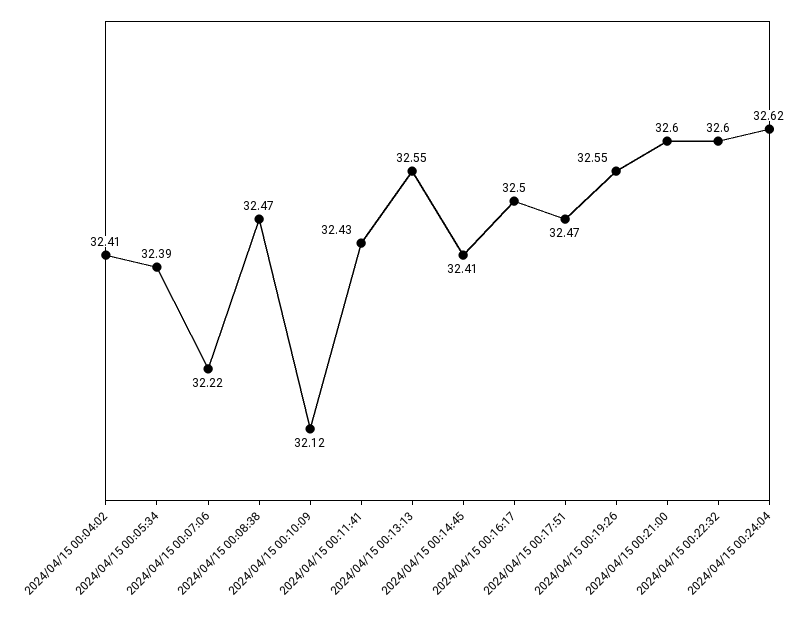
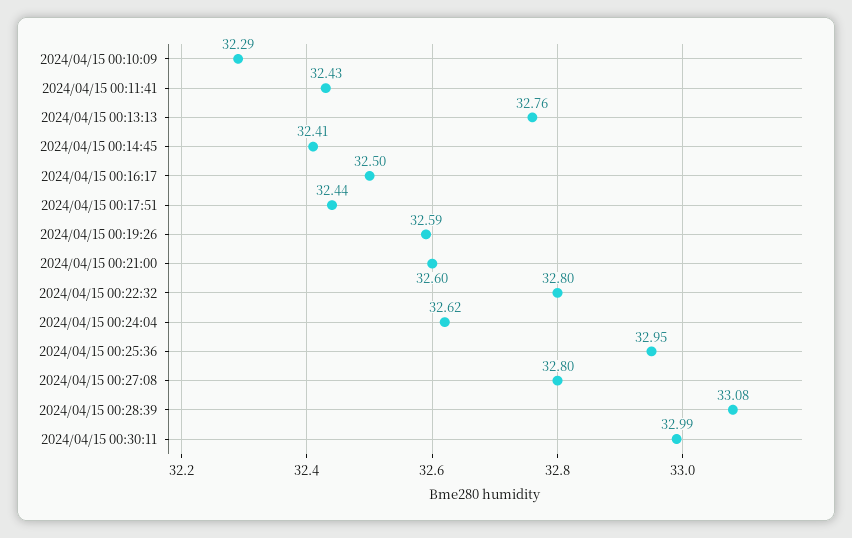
2024/04/15 00:04:02: 32.41 -> none
2024/04/15 00:05:34: 32.39 -> none
2024/04/15 00:07:06: 32.22 -> none
2024/04/15 00:08:38: 32.47 -> none
2024/04/15 00:10:09: 32.12 -> 32.29
2024/04/15 00:13:13: 32.55 -> 32.76
2024/04/15 00:17:51: 32.47 -> 32.44
2024/04/15 00:19:26: 32.55 -> 32.59
2024/04/15 00:22:32: 32.6 -> 32.8
2024/04/15 00:25:36: none -> 32.95
2024/04/15 00:27:08: none -> 32.8
2024/04/15 00:28:39: none -> 33.08
2024/04/15 00:30:11: none -> 32.99

